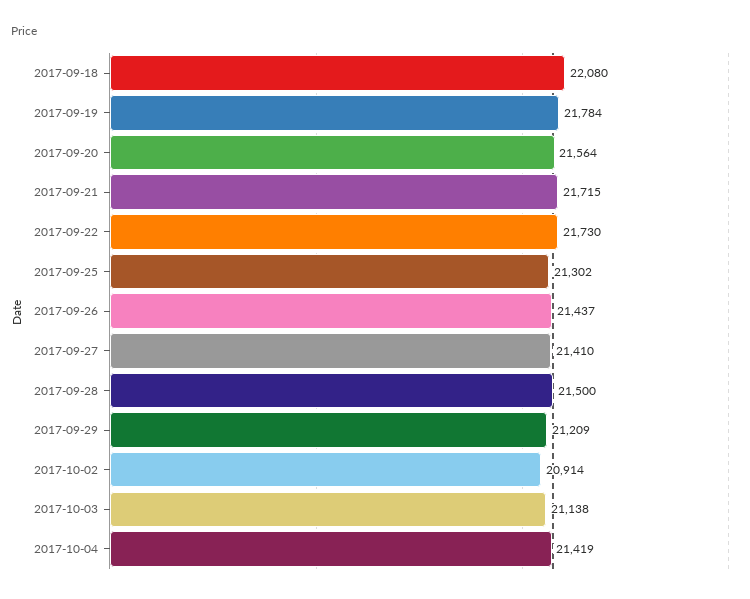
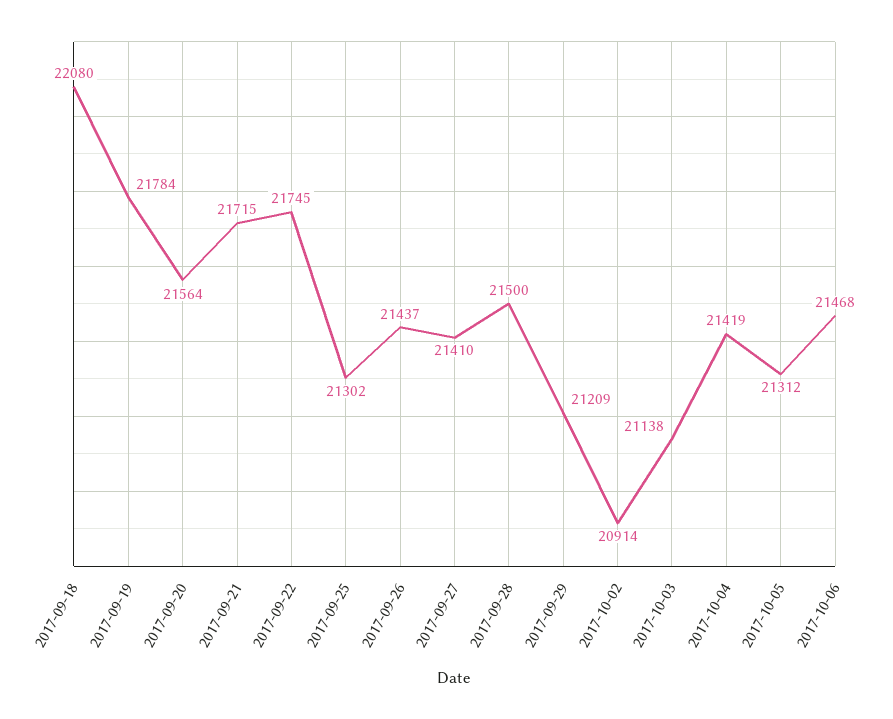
2017-09-22: 21730 -> 21745
2017-10-05: none -> 21312
2017-10-06: none -> 21468

